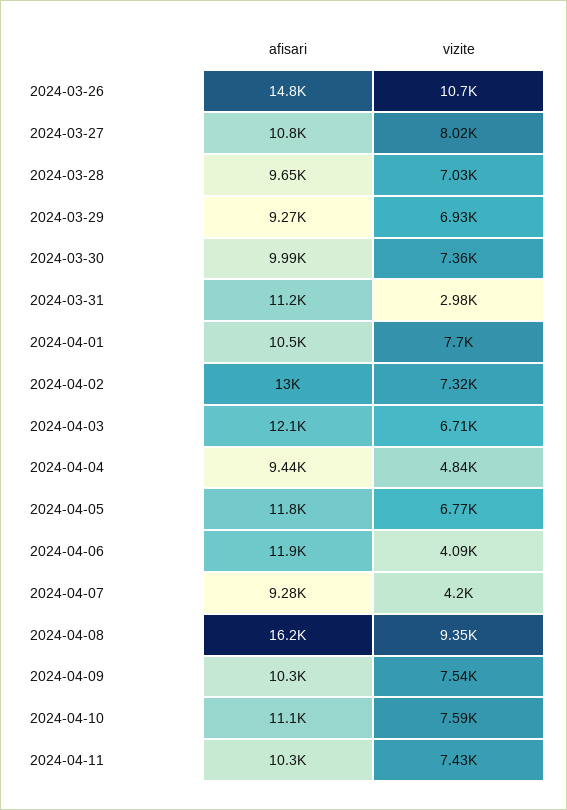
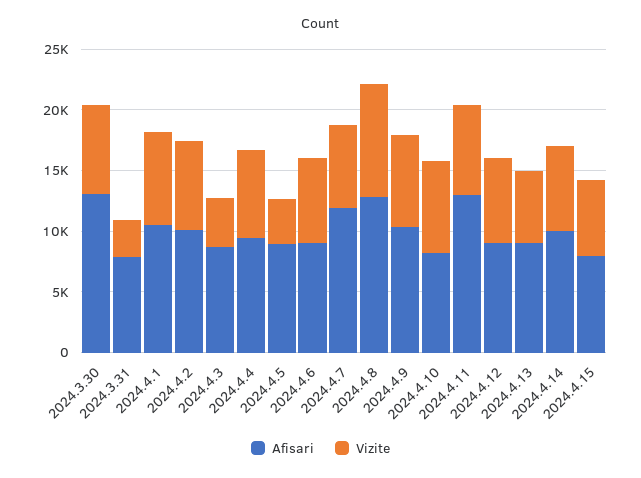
afisari, 2024-03-26: 14800 -> none
vizite, 2024-03-26: 10700 -> none
afisari, 2024-03-27: 10800 -> none
vizite, 2024-03-27: 8020 -> none
afisari, 2024-03-28: 9650 -> none
vizite, 2024-03-28: 7030 -> none
afisari, 2024-03-29: 9270 -> none
vizite, 2024-03-29: 6930 -> none
afisari, 2024-03-30: 9990 -> 13000
afisari, 2024-03-31: 11200 -> 8000
afisari, 2024-04-02: 13000 -> 10000
afisari, 2024-04-03: 12100 -> 9000
vizite, 2024-04-03: 6710 -> 4000
vizite, 2024-04-04: 4840 -> 7000
afisari, 2024-04-05: 11800 -> 9000
vizite, 2024-04-05: 6770 -> 4000
afisari, 2024-04-06: 11900 -> 9000
vizite, 2024-04-06: 4090 -> 7000
afisari, 2024-04-07: 9280 -> 12000
vizite, 2024-04-07: 4200 -> 7000
afisari, 2024-04-08: 16200 -> 13000
afisari, 2024-04-10: 11100 -> 8000
afisari, 2024-04-11: 10300 -> 13000
afisari, 2024.4.12: none -> 9000
vizite, 2024.4.12: none -> 7000
afisari, 2024.4.13: none -> 9000
vizite, 2024.4.13: none -> 6000
afisari, 2024.4.14: none -> 10000
vizite, 2024.4.14: none -> 7000
afisari, 2024.4.15: none -> 8000
vizite, 2024.4.15: none -> 6000

